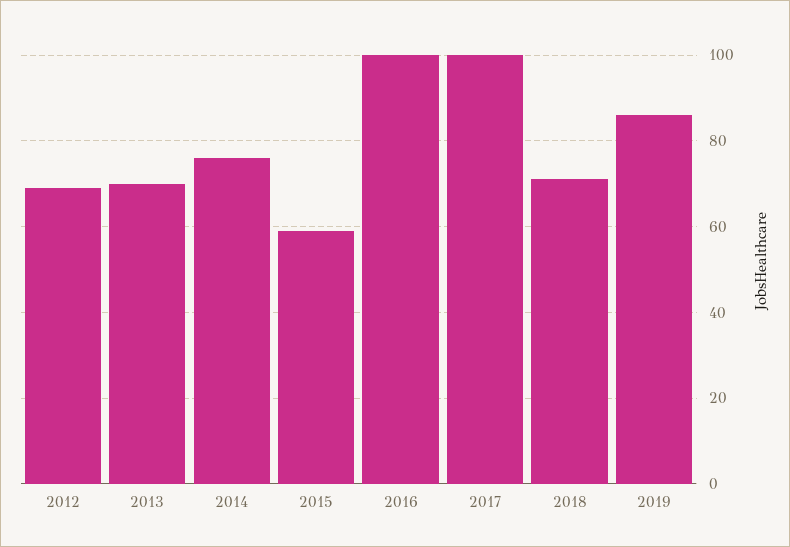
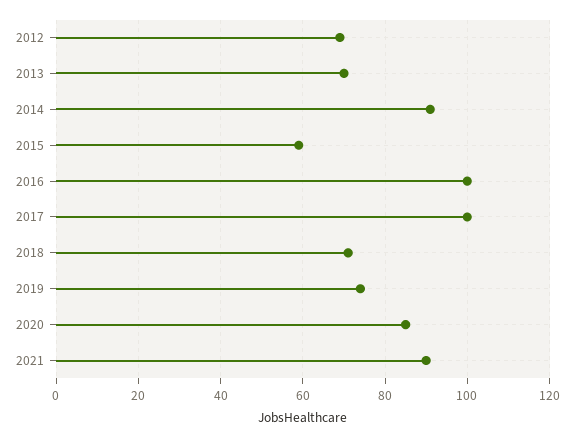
2014: 75 -> 90
2019: 85 -> 75
2020: none -> 85
2021: none -> 90

